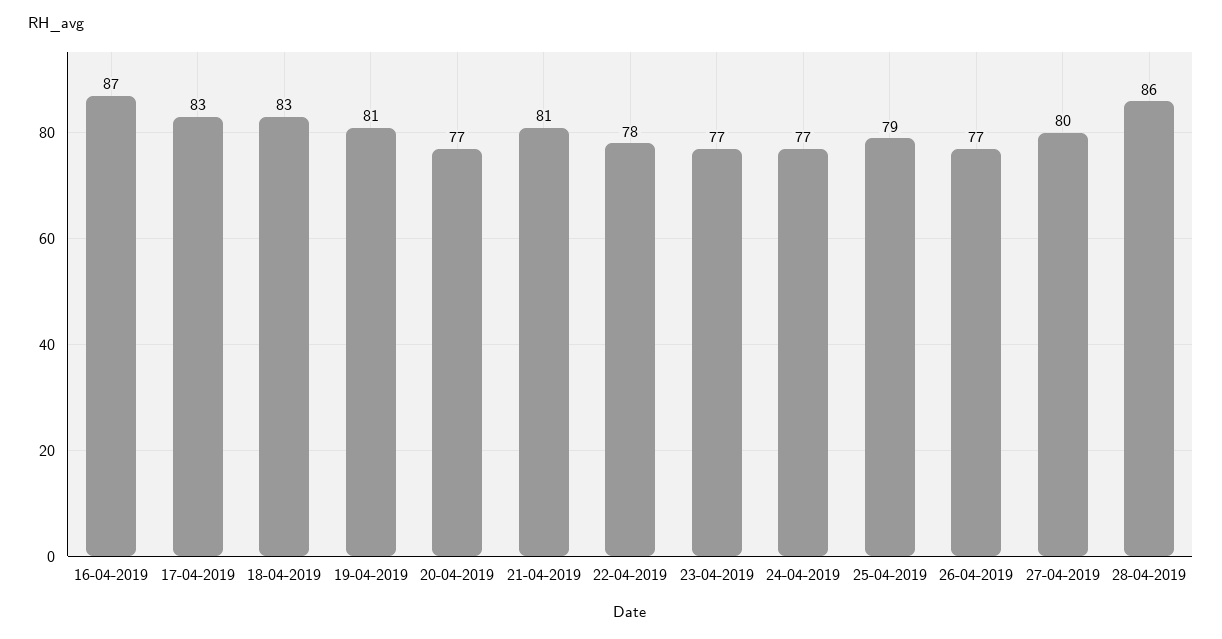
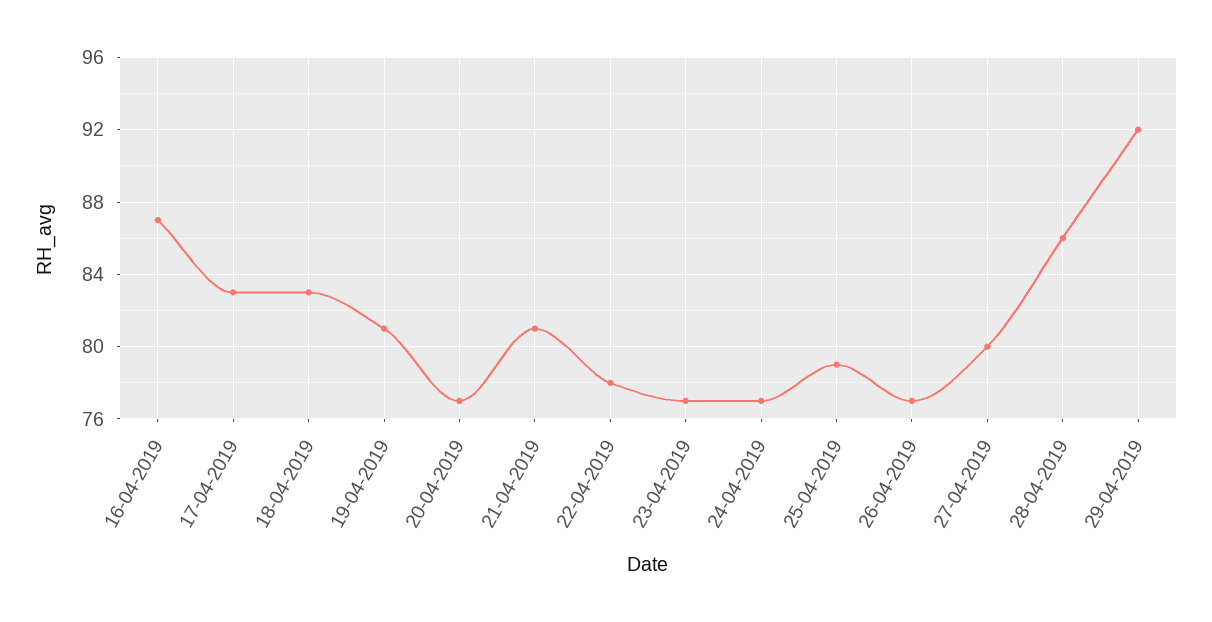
29-04-2019: none -> 92

